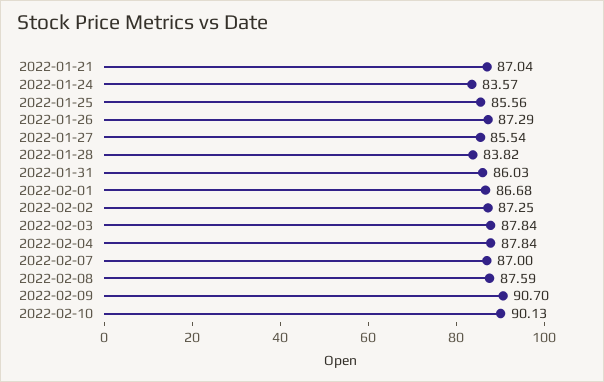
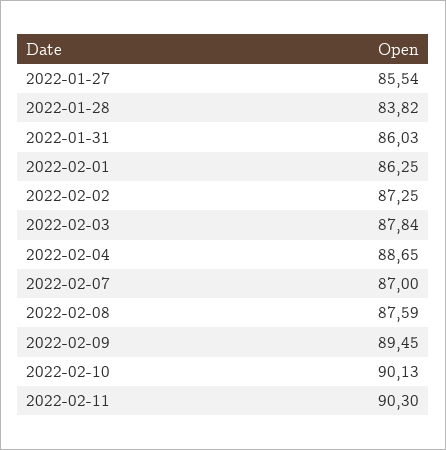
2022-01-21: 87.04 -> none
2022-01-24: 83.57 -> none
2022-01-25: 85.56 -> none
2022-01-26: 87.29 -> none
2022-02-01: 86.68 -> 86.25
2022-02-04: 87.84 -> 88.65
2022-02-09: 90.7 -> 89.45
2022-02-11: none -> 90.3

